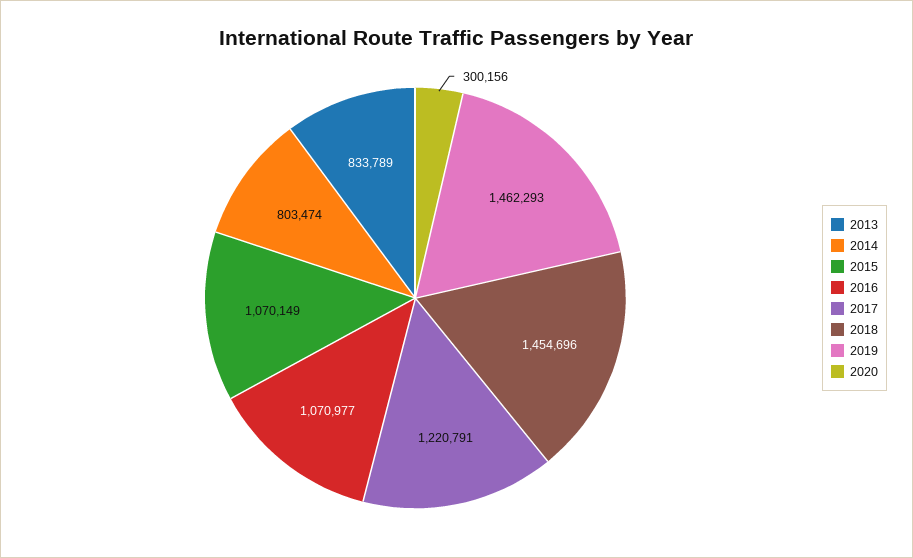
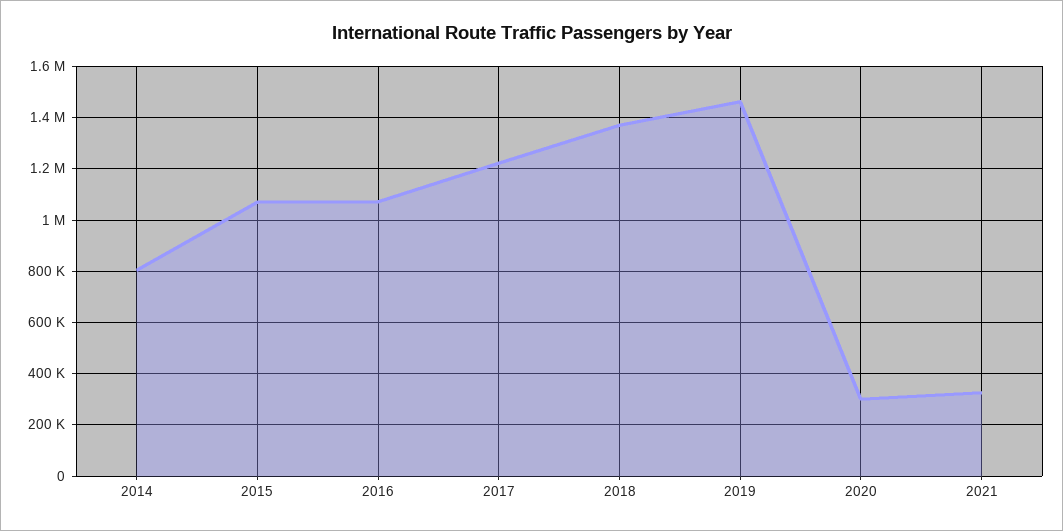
2013: 833789 -> none
2018: 1454696 -> 1375000
2021: none -> 325000

